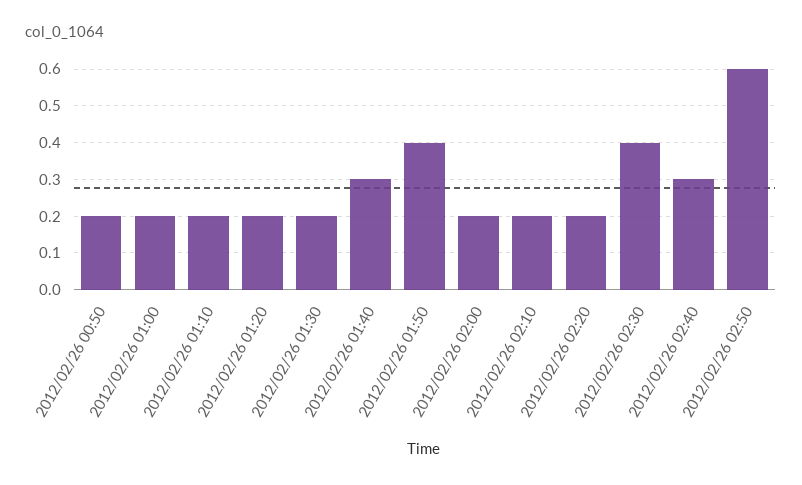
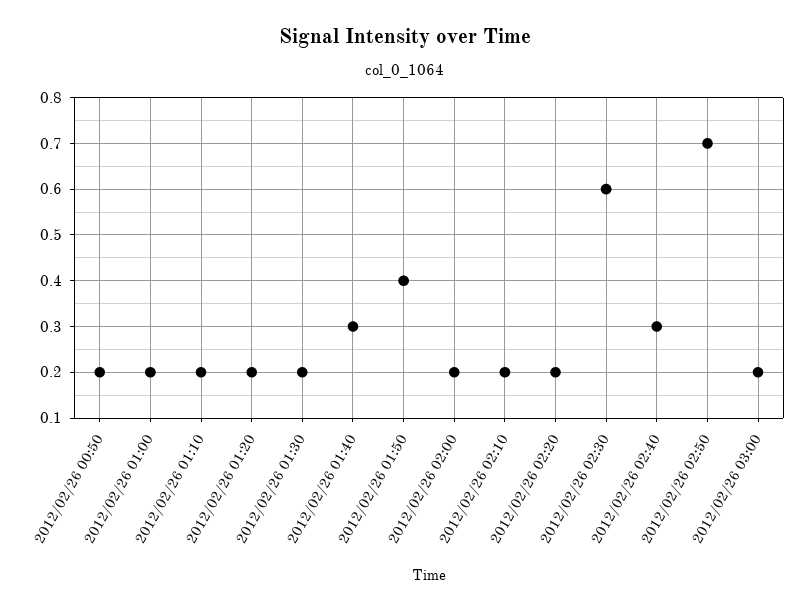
2012/02/26 02:30: 0.4 -> 0.6
2012/02/26 02:50: 0.6 -> 0.7
2012/02/26 03:00: none -> 0.2

